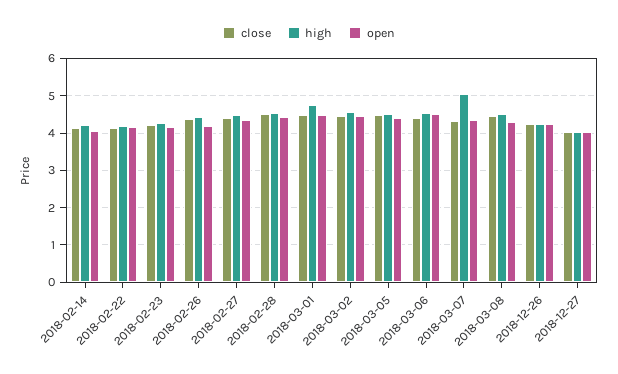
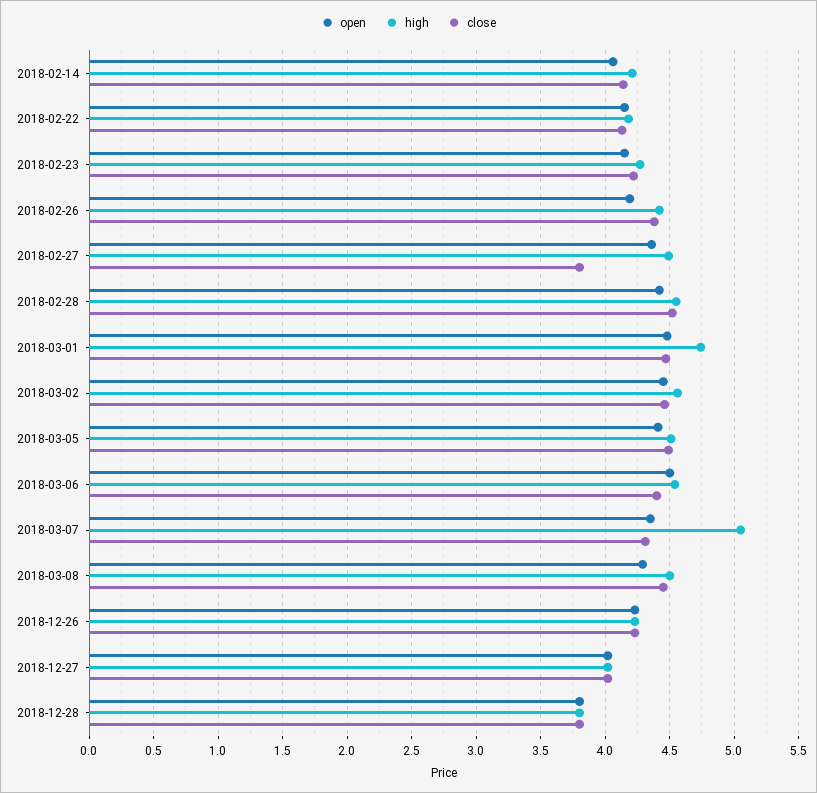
close, 2018-02-27: 4.4 -> 3.8
open, 2018-12-28: none -> 3.8
high, 2018-12-28: none -> 3.8
close, 2018-12-28: none -> 3.8

